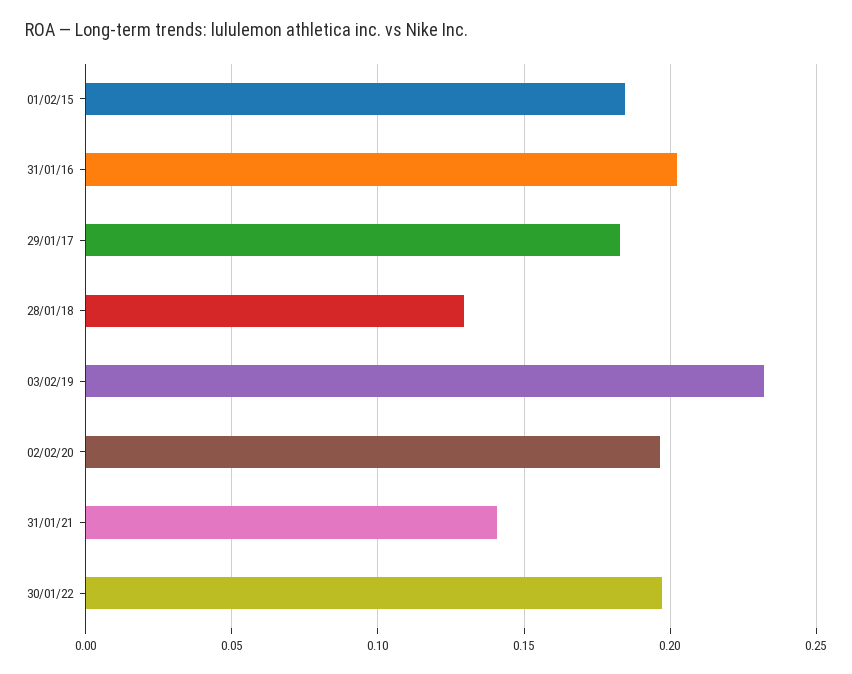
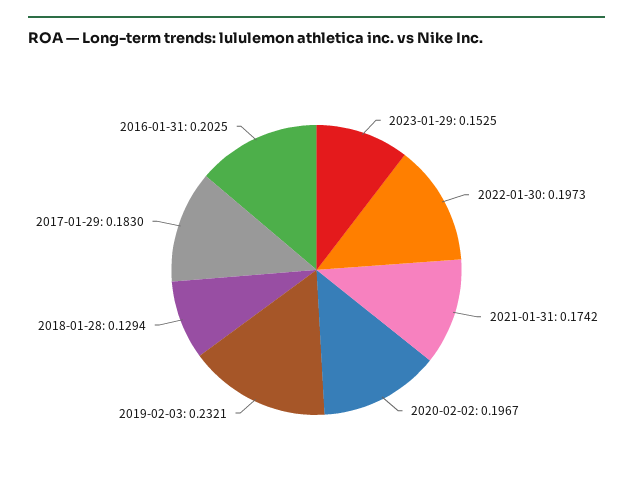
01/02/15: 0.185 -> none
31/01/21: 0.14 -> 0.1742
2023-01-29: none -> 0.1525

